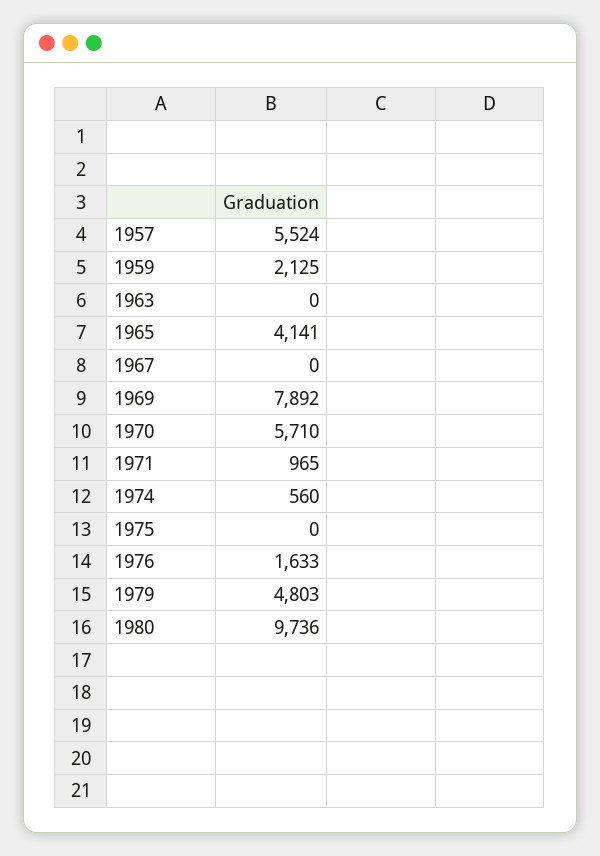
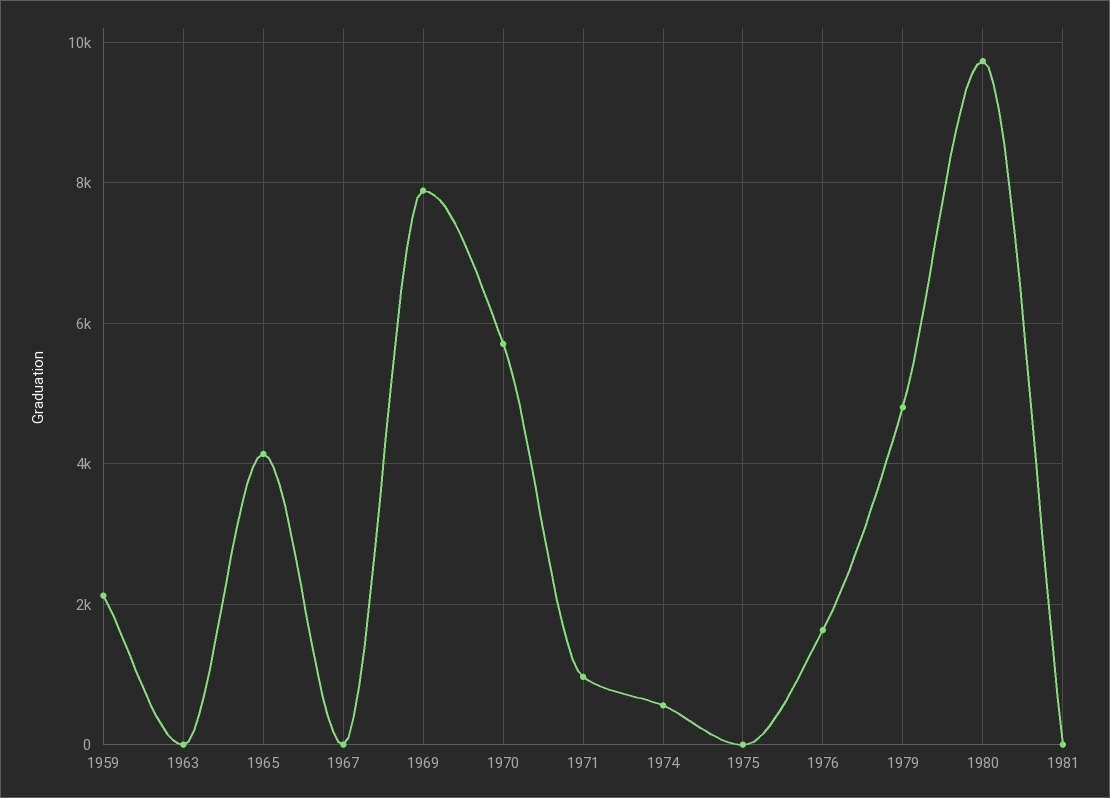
1957: 5524 -> none
1981: none -> 0

